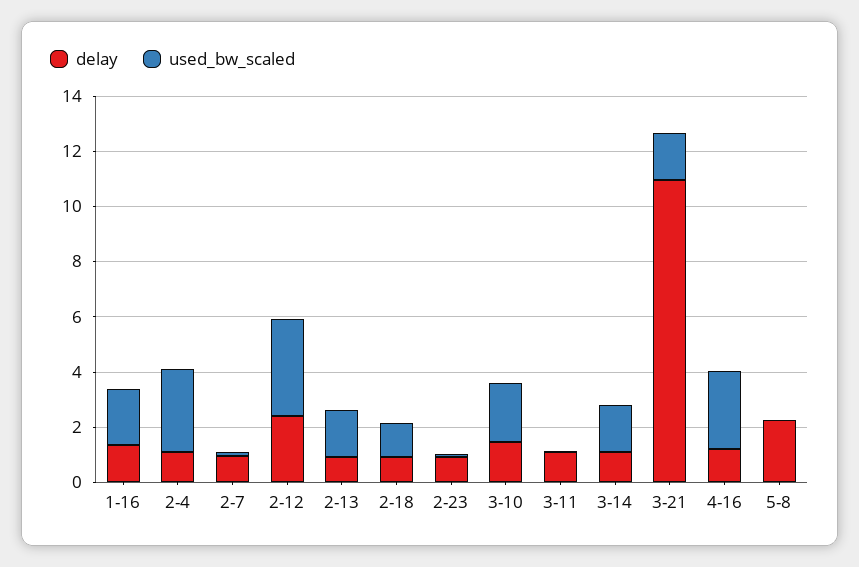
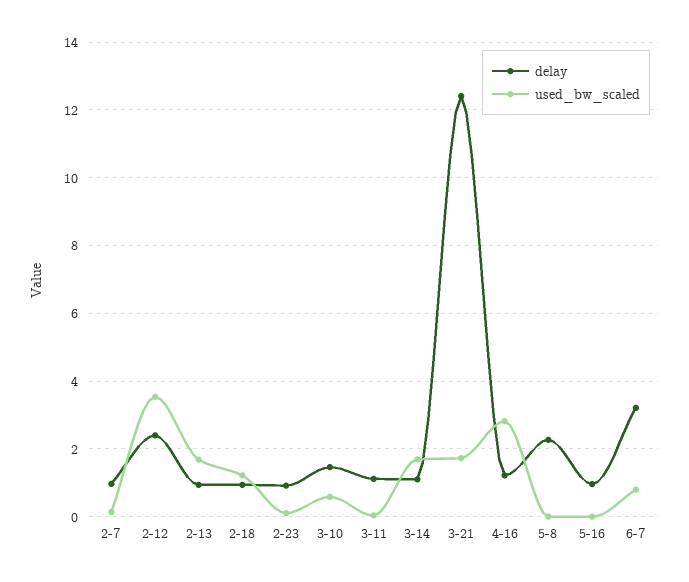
delay, 1-16: 1.5 -> none
used_bw_scaled, 1-16: 2 -> none
delay, 2-4: 1 -> none
used_bw_scaled, 2-4: 3 -> none
used_bw_scaled, 3-10: 2 -> 0.6
delay, 3-21: 11 -> 12.4
delay, 5-16: none -> 1
used_bw_scaled, 5-16: none -> 0
delay, 6-7: none -> 3.2
used_bw_scaled, 6-7: none -> 0.8

